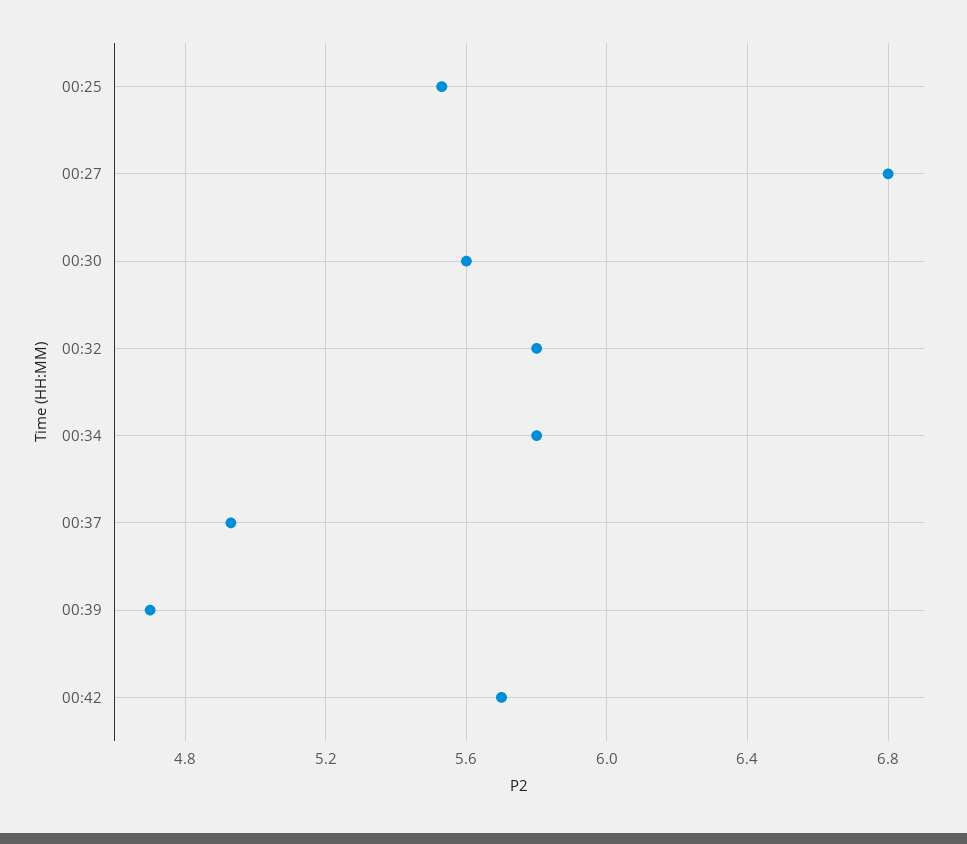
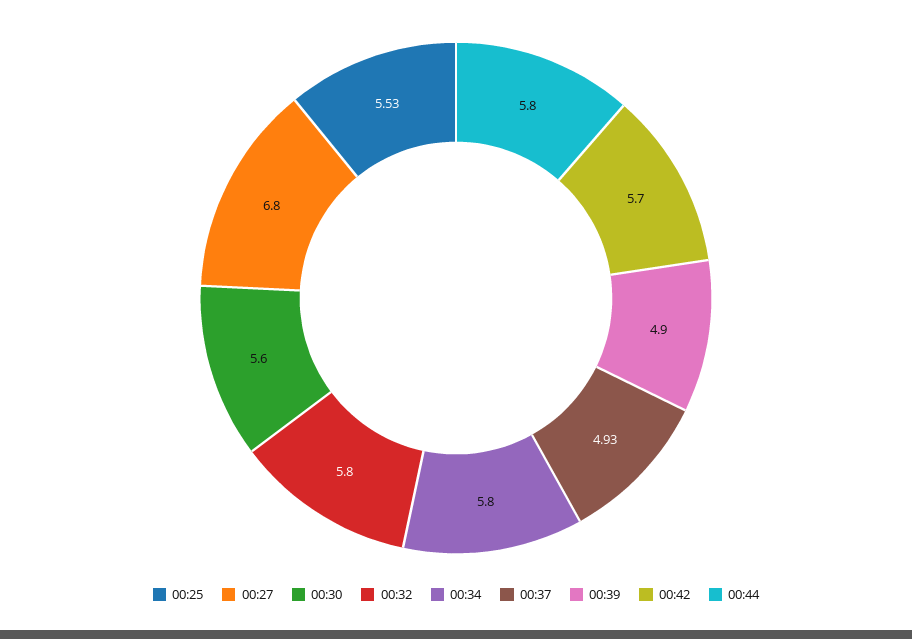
00:39: 4.7 -> 4.9
00:44: none -> 5.8

